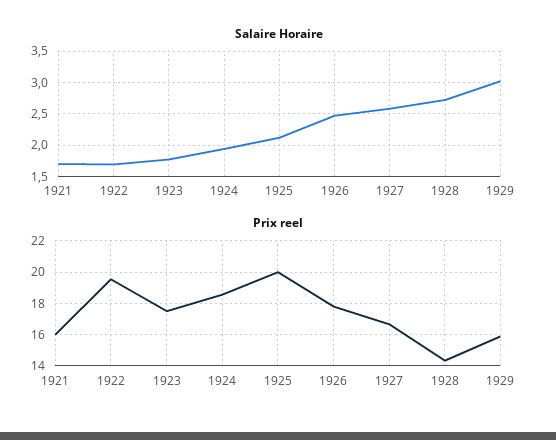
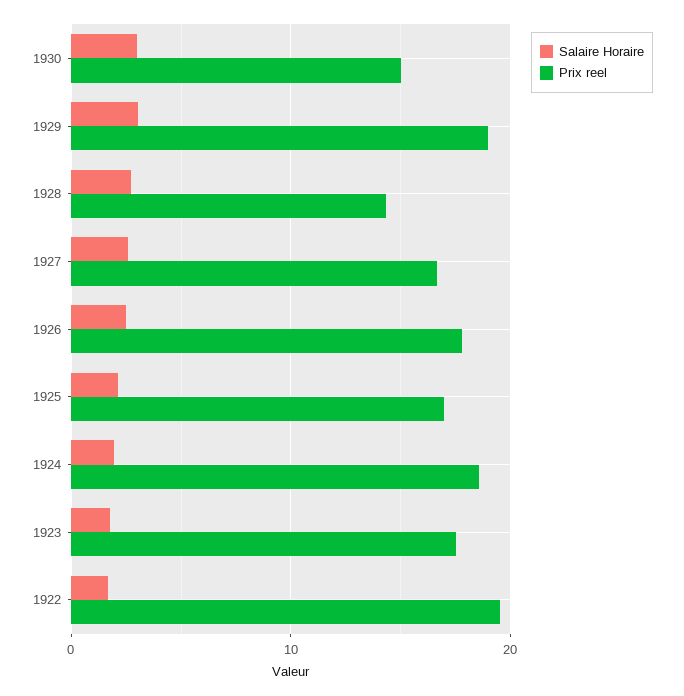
Salaire Horaire, 1921: 1.7 -> none
Prix reel, 1921: 16 -> none
Prix reel, 1925: 20 -> 17
Prix reel, 1929: 16 -> 19
Salaire Horaire, 1930: none -> 3
Prix reel, 1930: none -> 15

